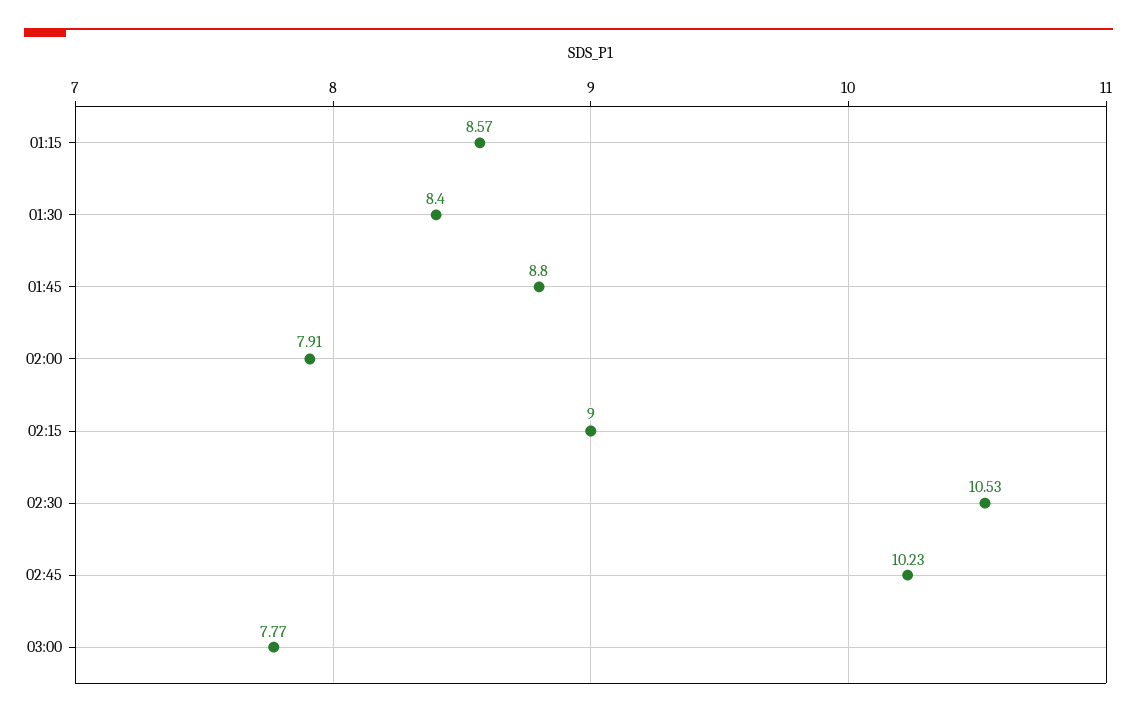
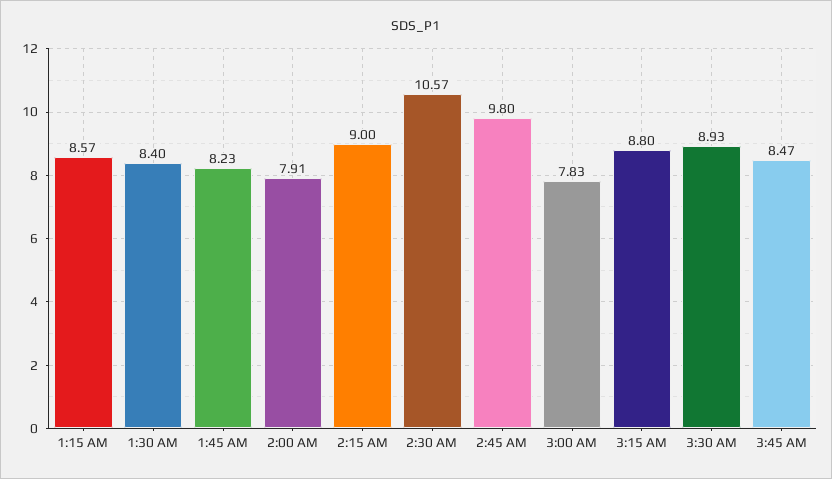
01:45: 8.8 -> 8.23
02:30: 10.53 -> 10.57
02:45: 10.23 -> 9.8
03:00: 7.77 -> 7.83
3:15 AM: none -> 8.8
3:30 AM: none -> 8.93
3:45 AM: none -> 8.47

